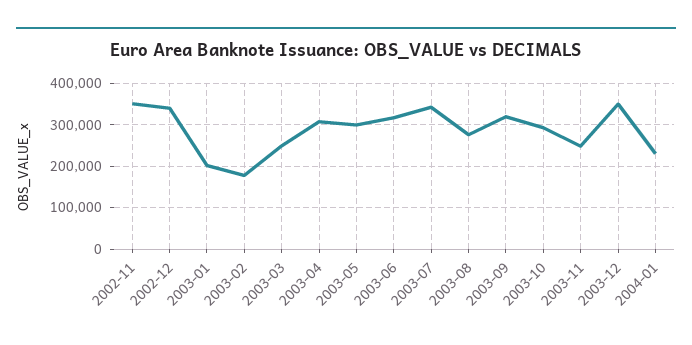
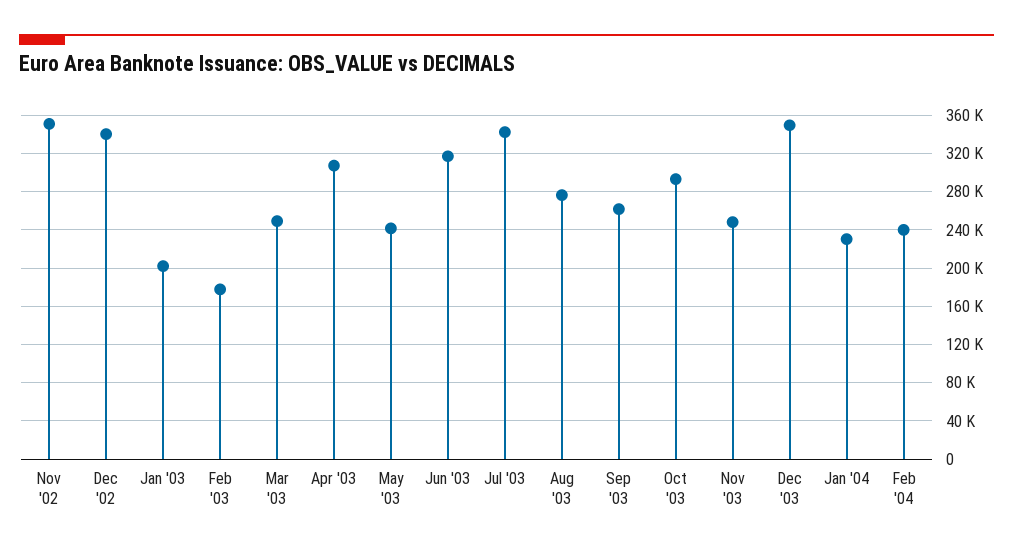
2003-05: 300000 -> 240000
2003-09: 320000 -> 260000
Feb '04: none -> 240000

